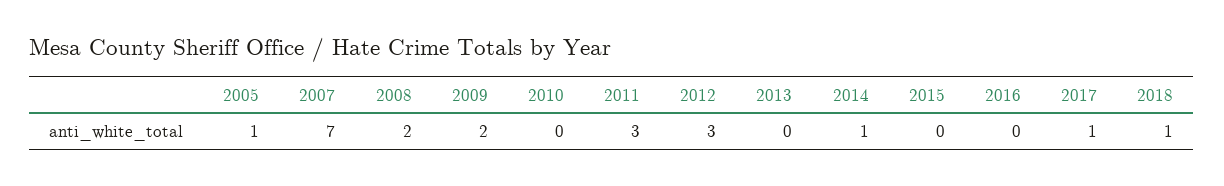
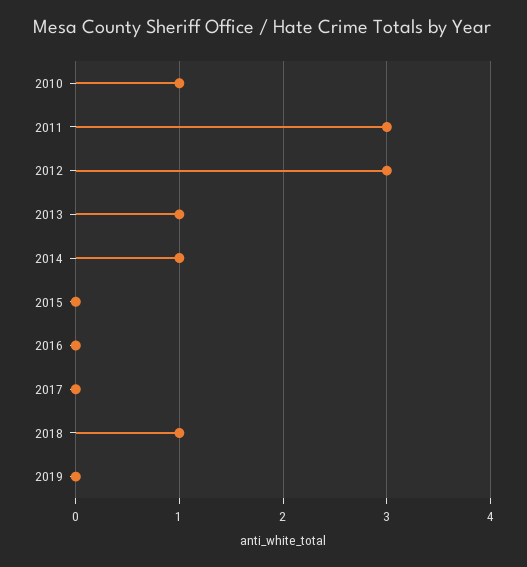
2005: 1 -> none
2007: 7 -> none
2008: 2 -> none
2009: 2 -> none
2010: 0 -> 1
2013: 0 -> 1
2017: 1 -> 0
2019: none -> 0

